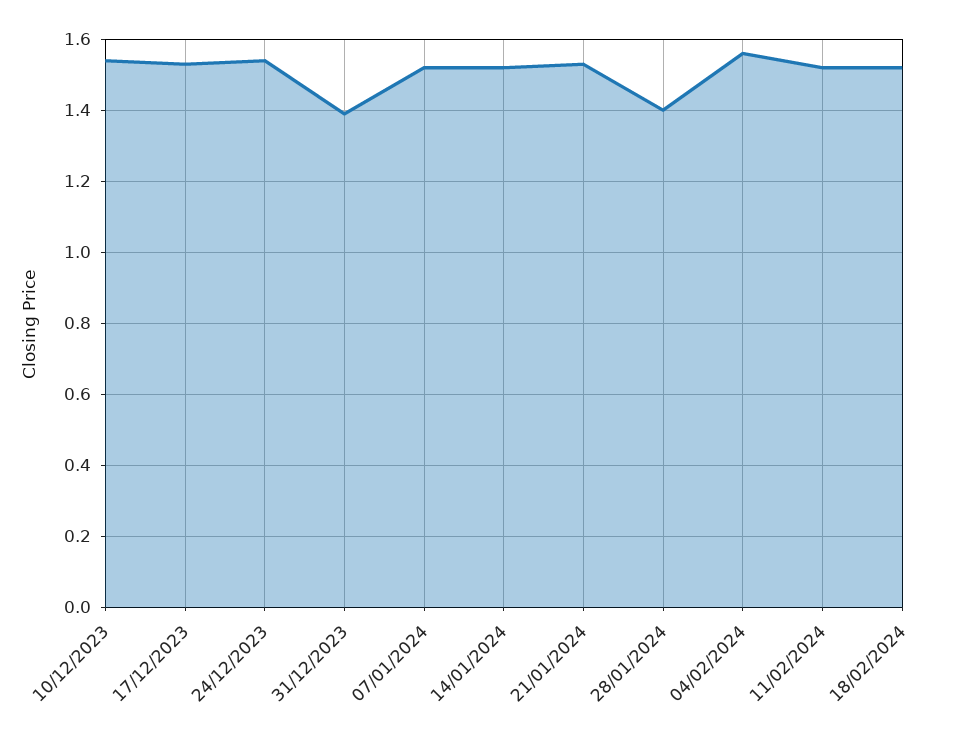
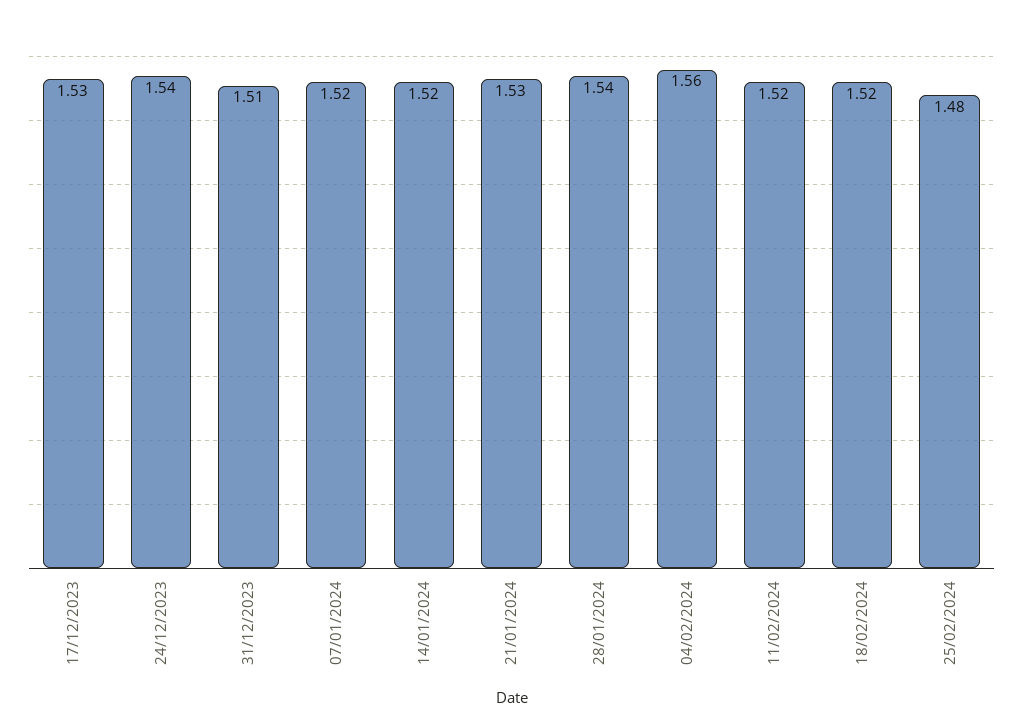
10/12/2023: 1.55 -> none
31/12/2023: 1.4 -> 1.51
28/01/2024: 1.4 -> 1.54
25/02/2024: none -> 1.48

